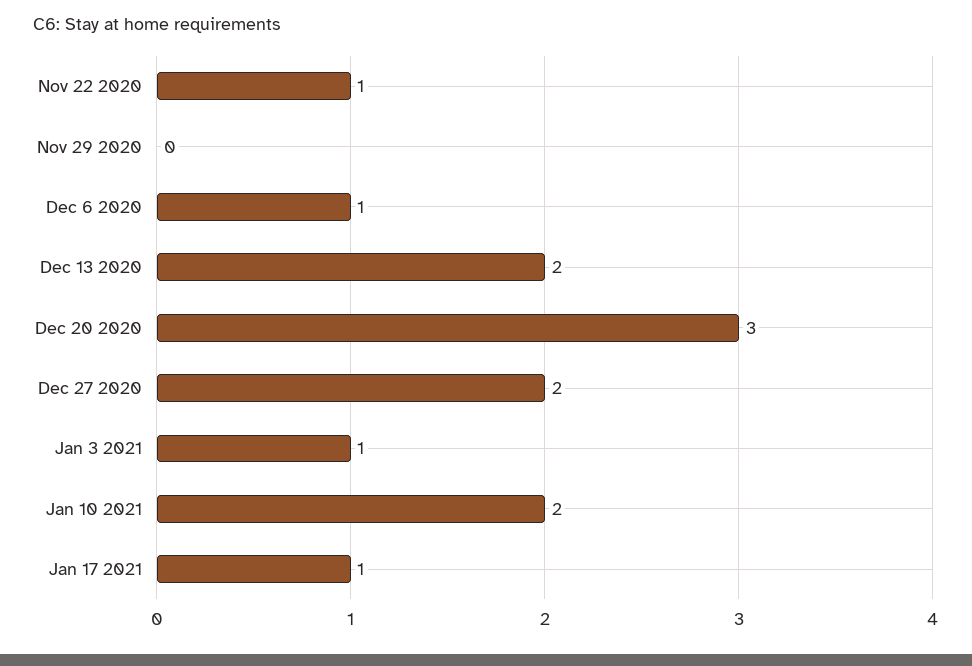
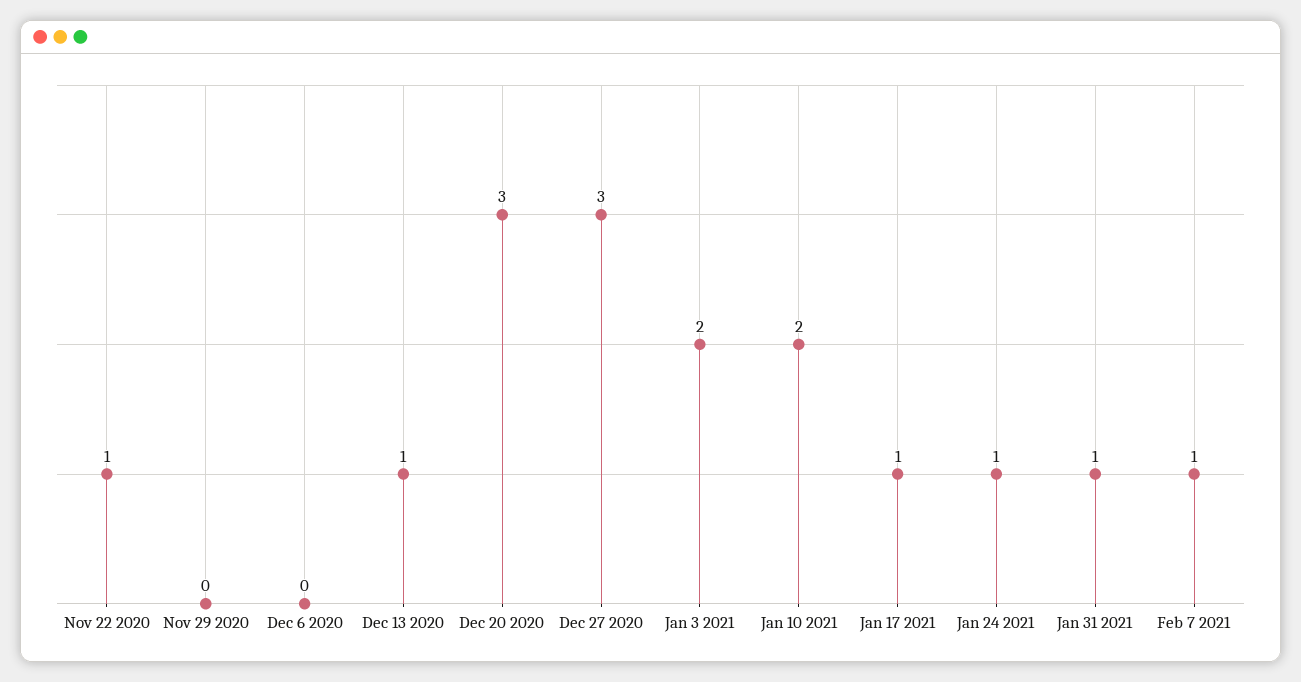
Dec 6 2020: 1 -> 0
Dec 13 2020: 2 -> 1
Dec 27 2020: 2 -> 3
Jan 3 2021: 1 -> 2
Jan 24 2021: none -> 1
Jan 31 2021: none -> 1
Feb 7 2021: none -> 1

